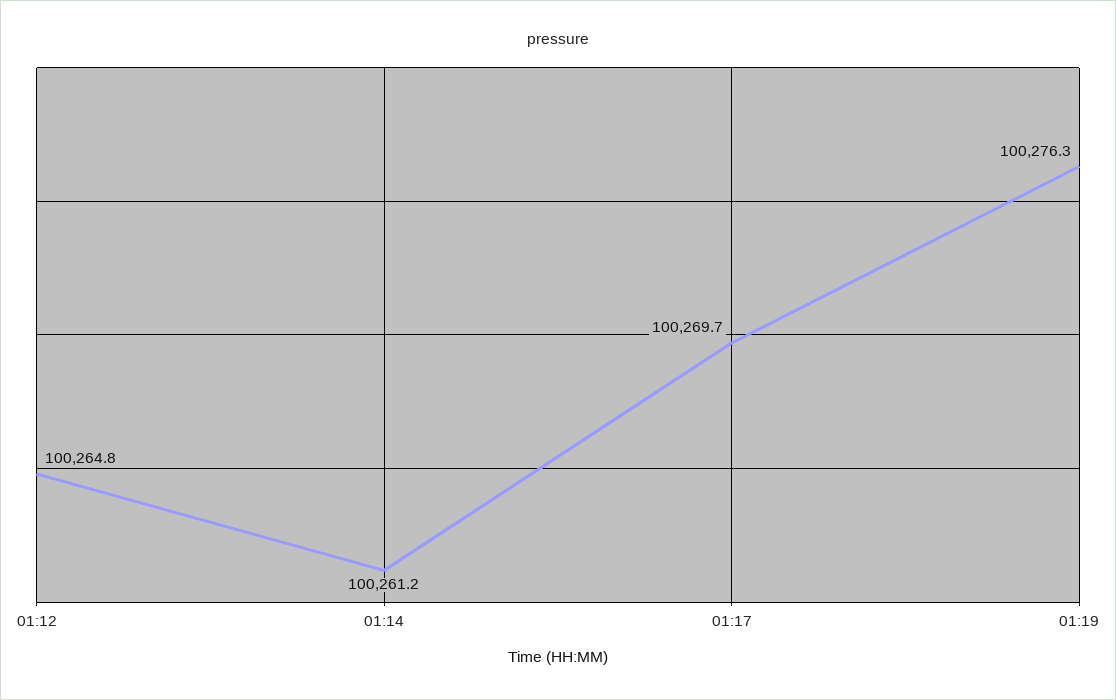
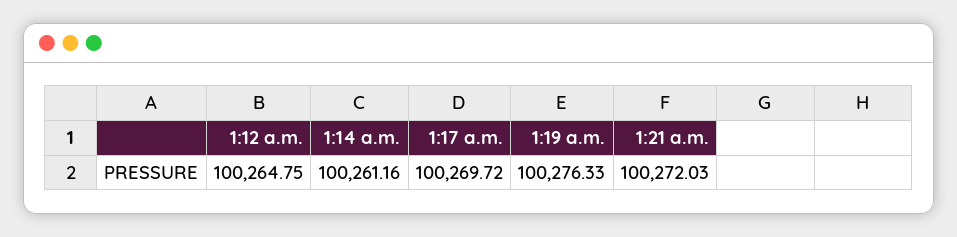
1:21 a.m.: none -> 100272.03

